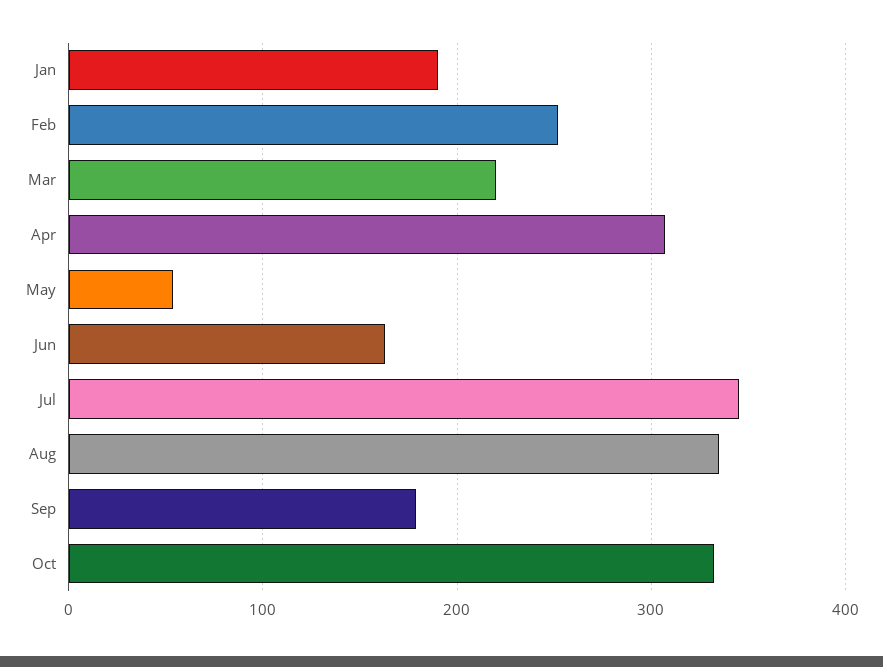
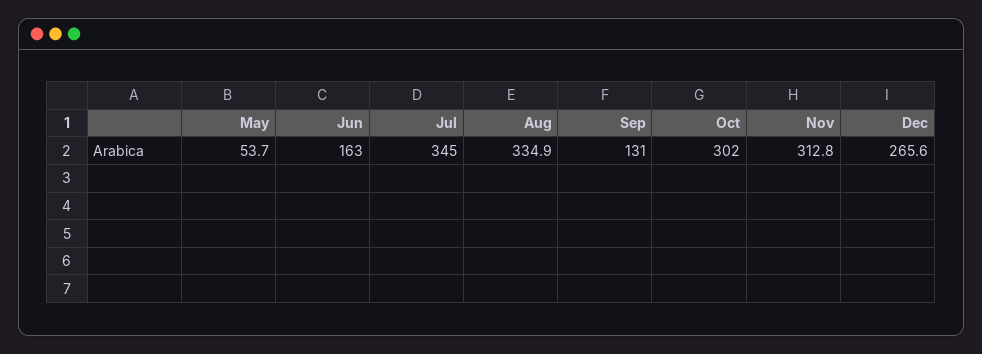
Jan: 190 -> none
Feb: 250 -> none
Mar: 220 -> none
Apr: 310 -> none
Sep: 180 -> 131
Oct: 330 -> 302
Nov: none -> 312.8
Dec: none -> 265.6

